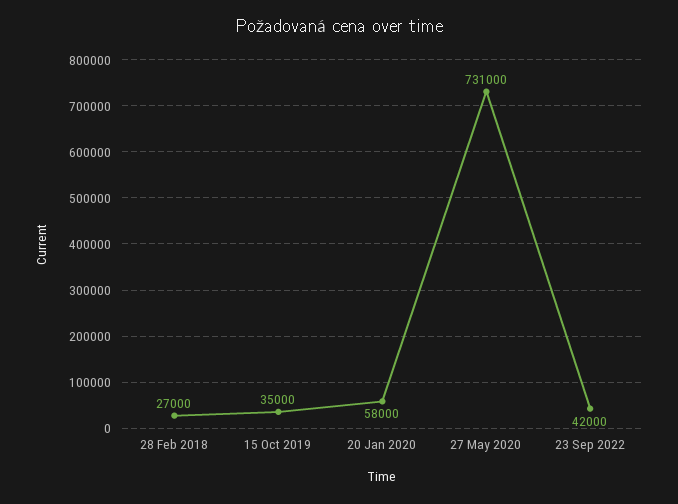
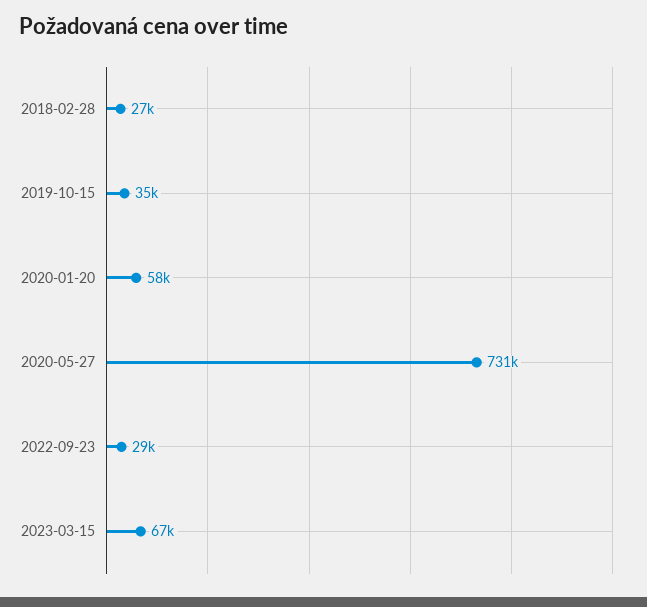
23 Sep 2022: 42000 -> 29000
2023-03-15: none -> 67000

